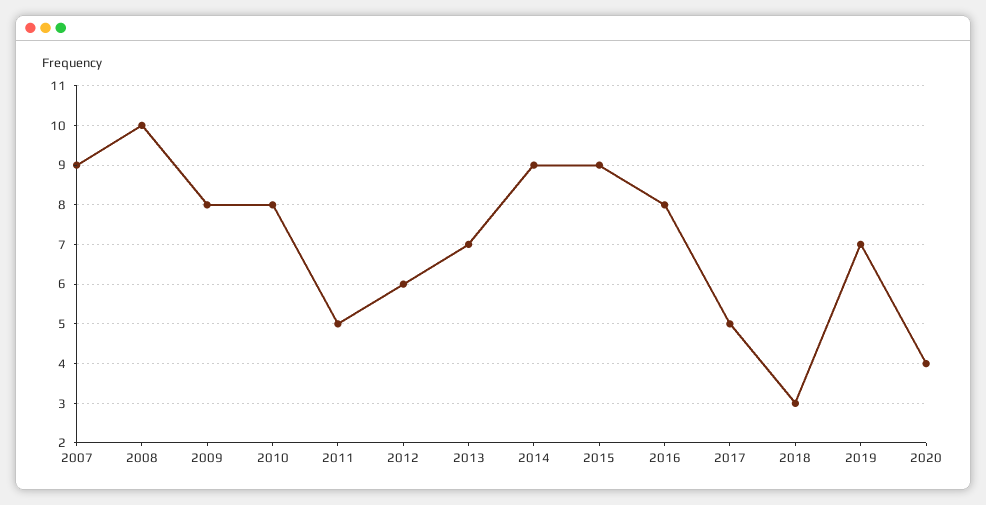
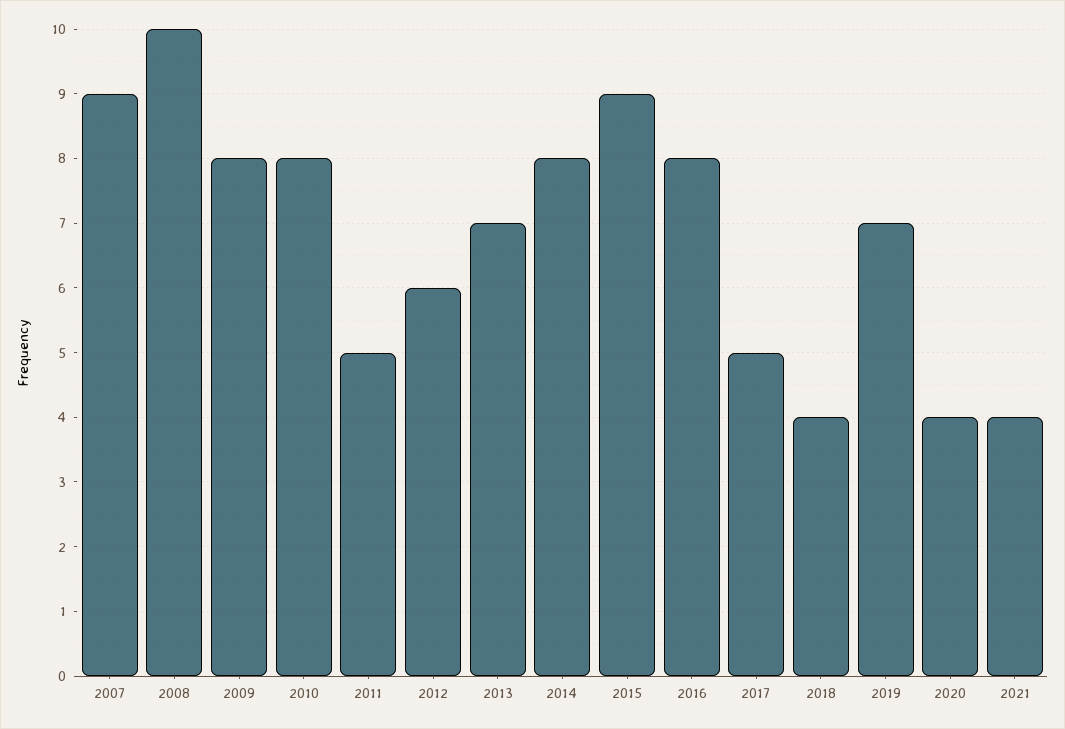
2014: 9 -> 8
2018: 3 -> 4
2021: none -> 4

